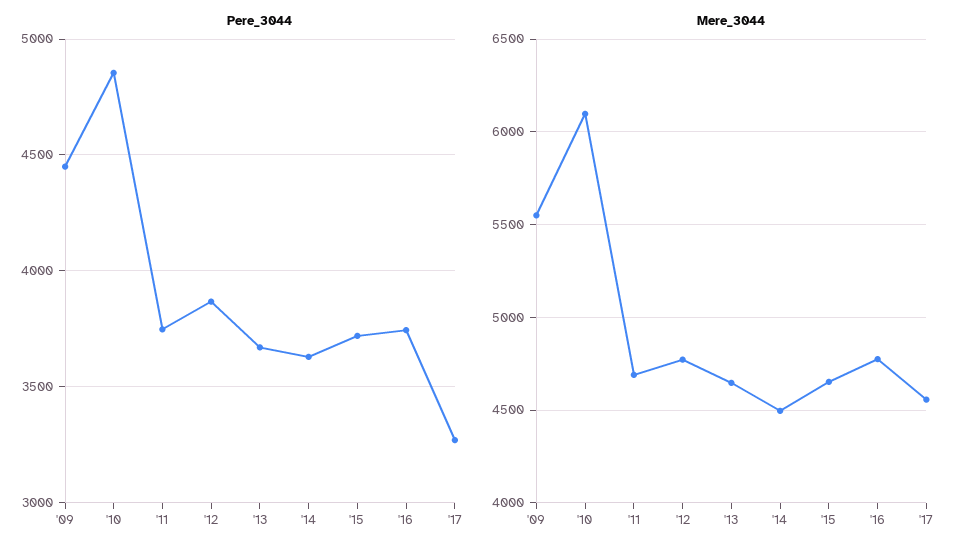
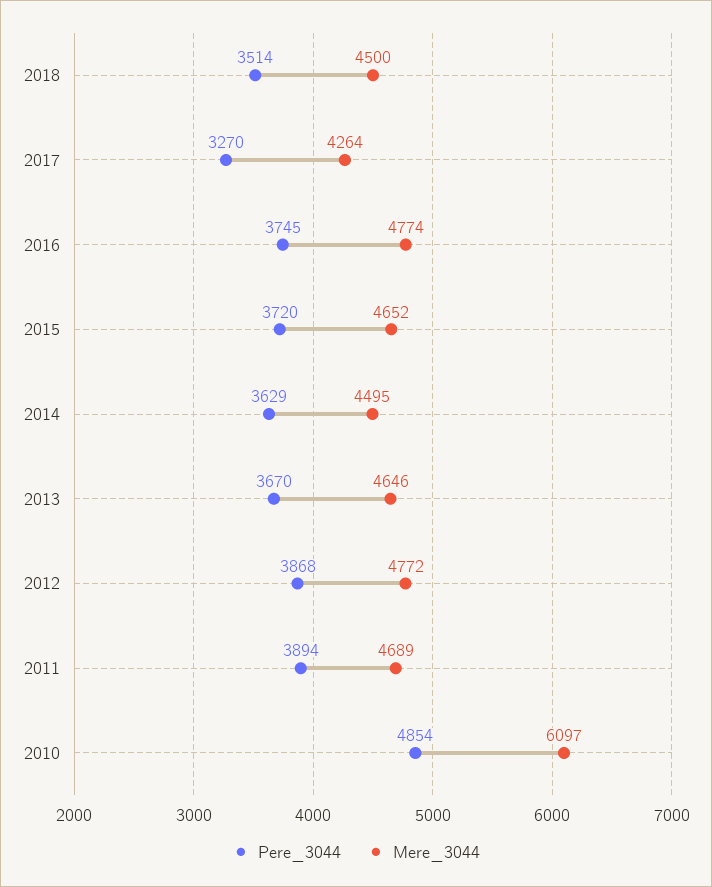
Pere_3044, '09: 4450 -> none
Pere_3044, '11: 3750 -> 3894
Mere_3044, '09: 5550 -> none
Mere_3044, '17: 4550 -> 4264
Pere_3044, 2018: none -> 3514
Mere_3044, 2018: none -> 4500

